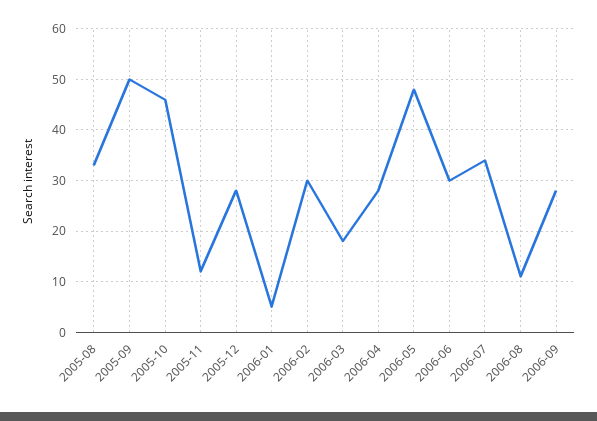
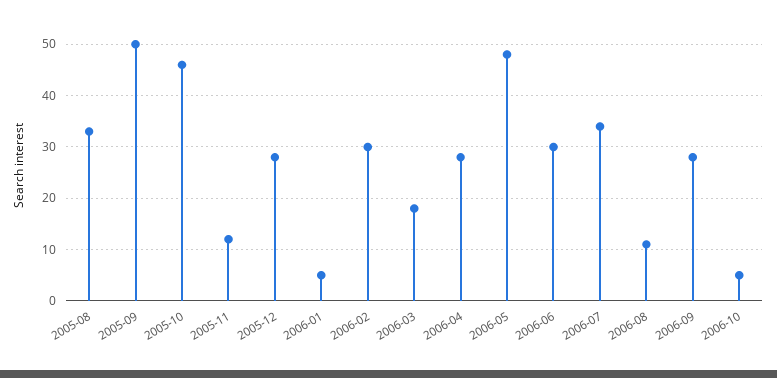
2006-10: none -> 5

